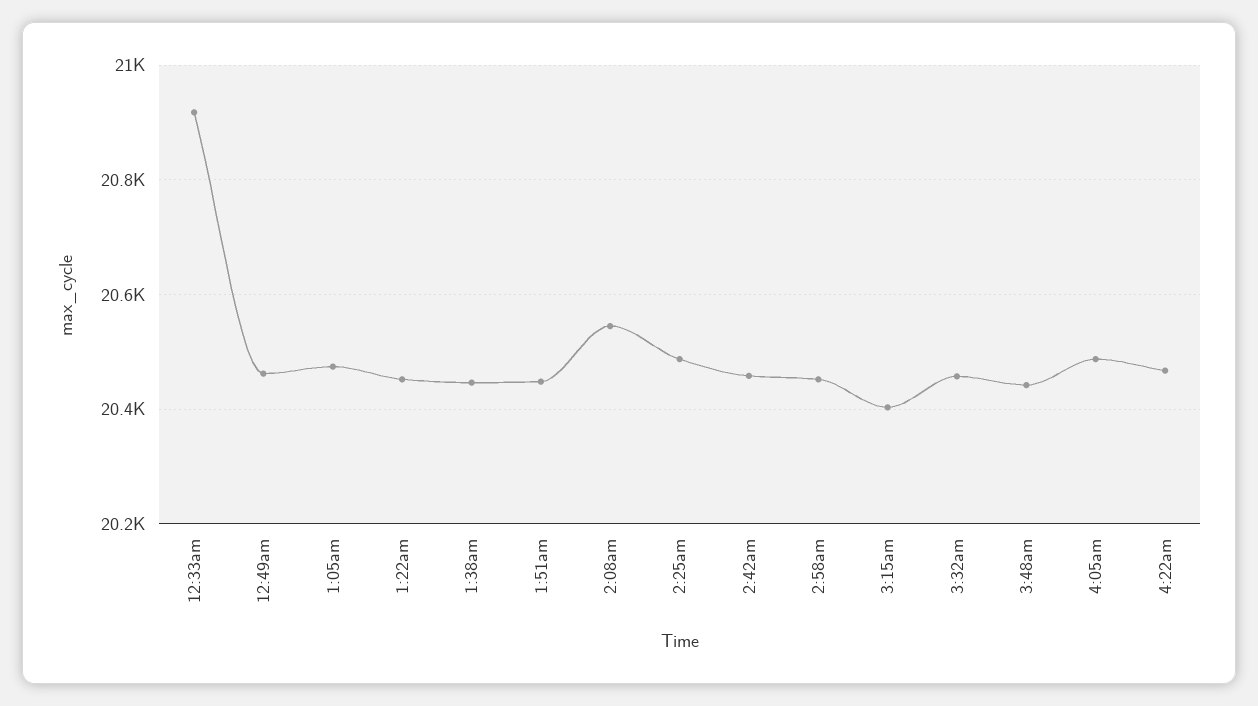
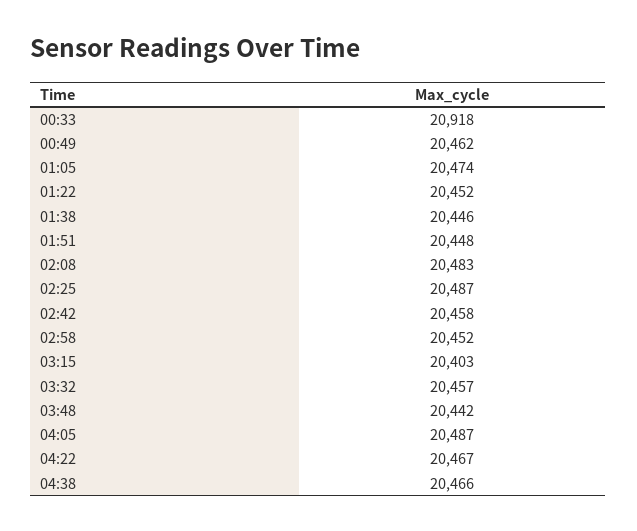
2:08am: 20540 -> 20483
04:38: none -> 20466

